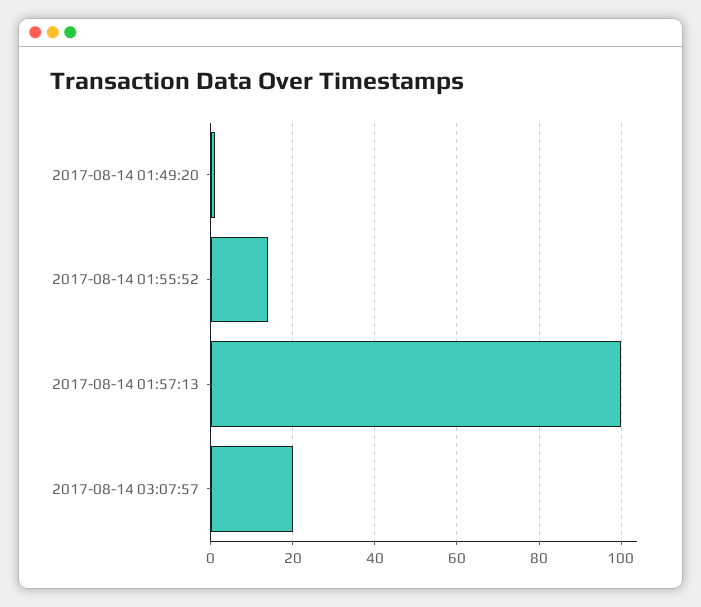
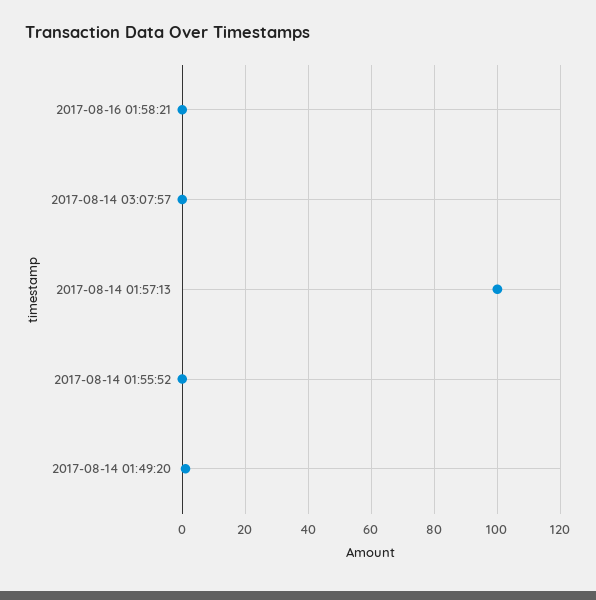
2017-08-14 01:55:52: 15 -> 0
2017-08-14 03:07:57: 20 -> 0
2017-08-16 01:58:21: none -> 0

